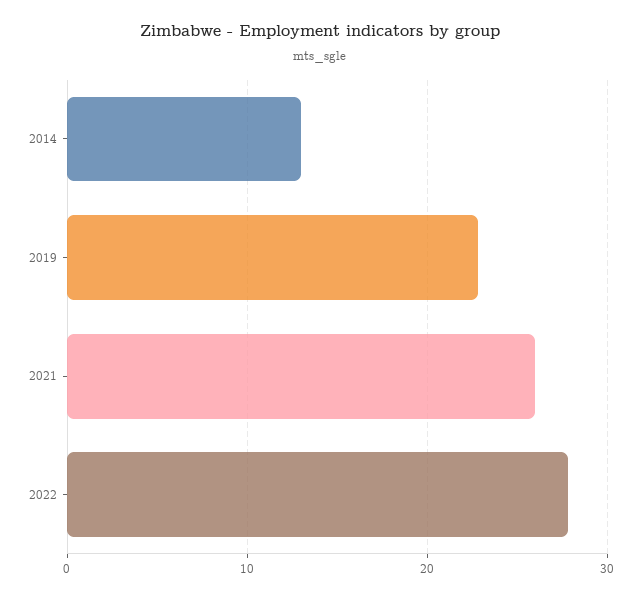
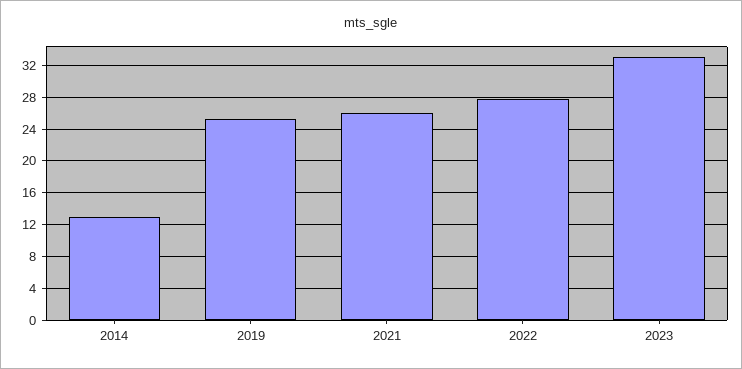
2019: 23 -> 25
2023: none -> 33

